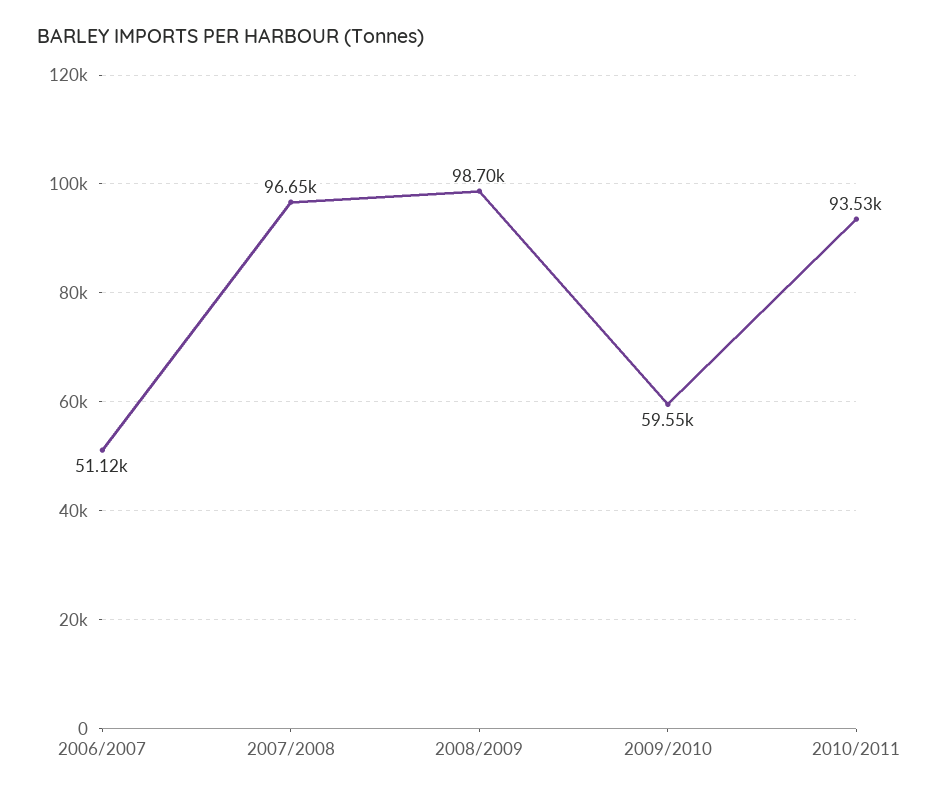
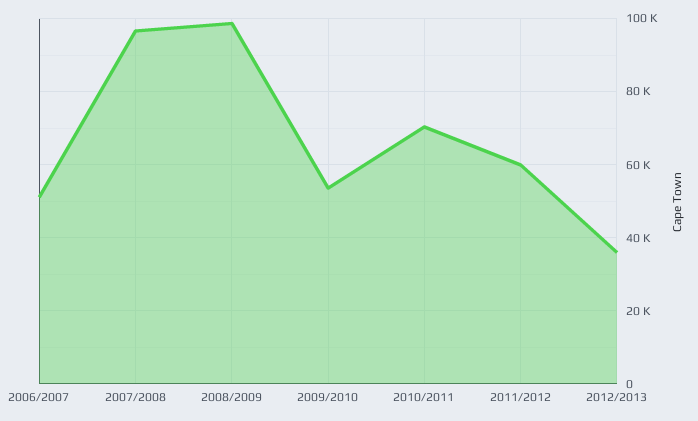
2009/2010: 59550 -> 54000
2010/2011: 93530 -> 70000
2011/2012: none -> 60000
2012/2013: none -> 36000

